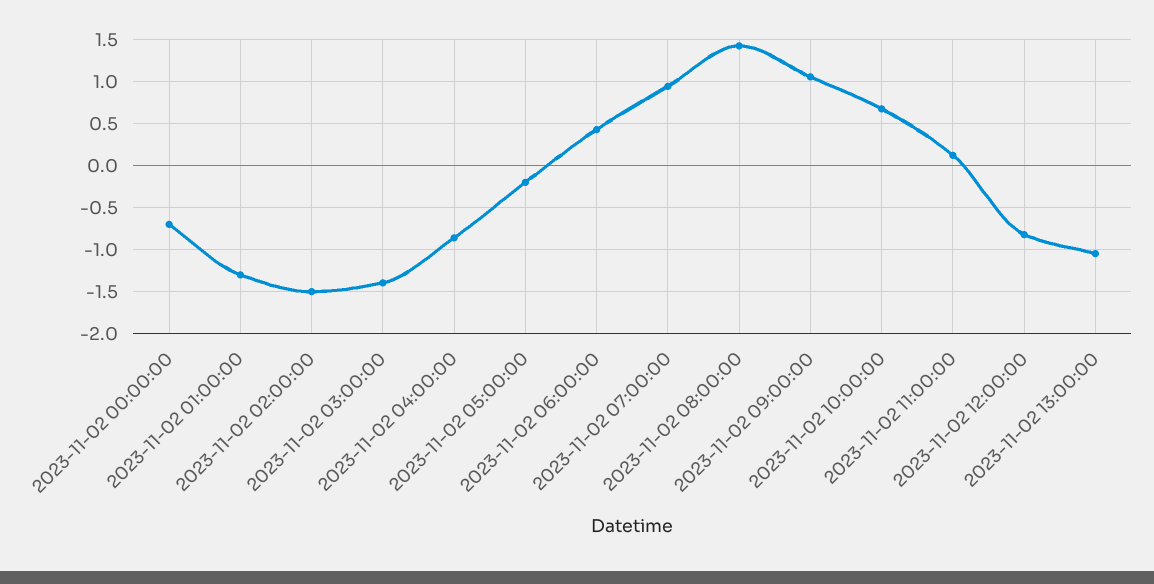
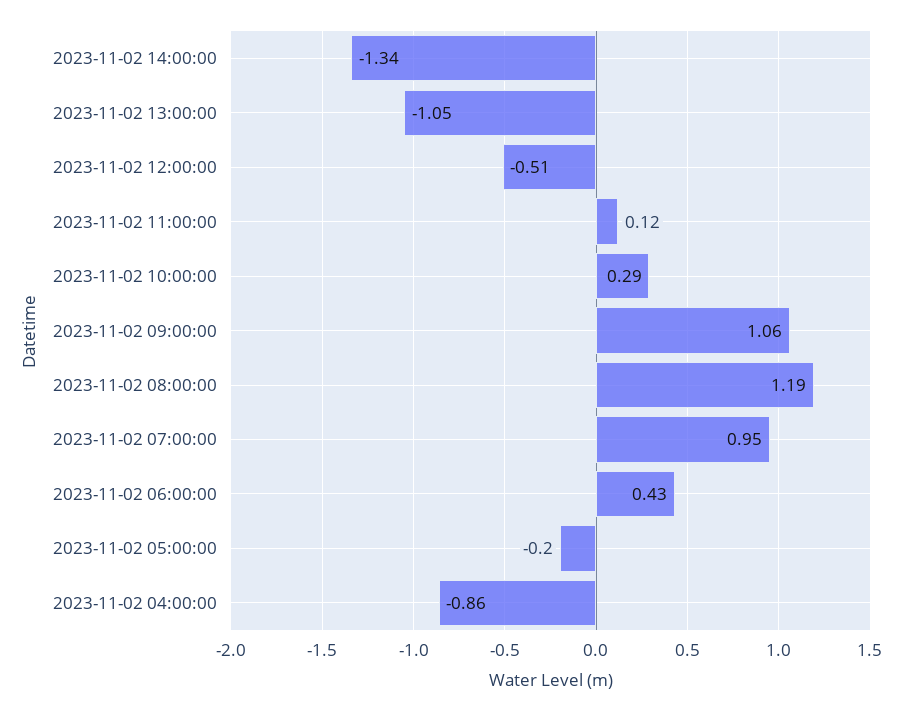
2023-11-02 00:00:00: -0.7 -> none
2023-11-02 01:00:00: -1.3 -> none
2023-11-02 02:00:00: -1.5 -> none
2023-11-02 03:00:00: -1.4 -> none
2023-11-02 08:00:00: 1.4 -> 1.19
2023-11-02 10:00:00: 0.7 -> 0.29
2023-11-02 12:00:00: -0.8 -> -0.51
2023-11-02 14:00:00: none -> -1.34

